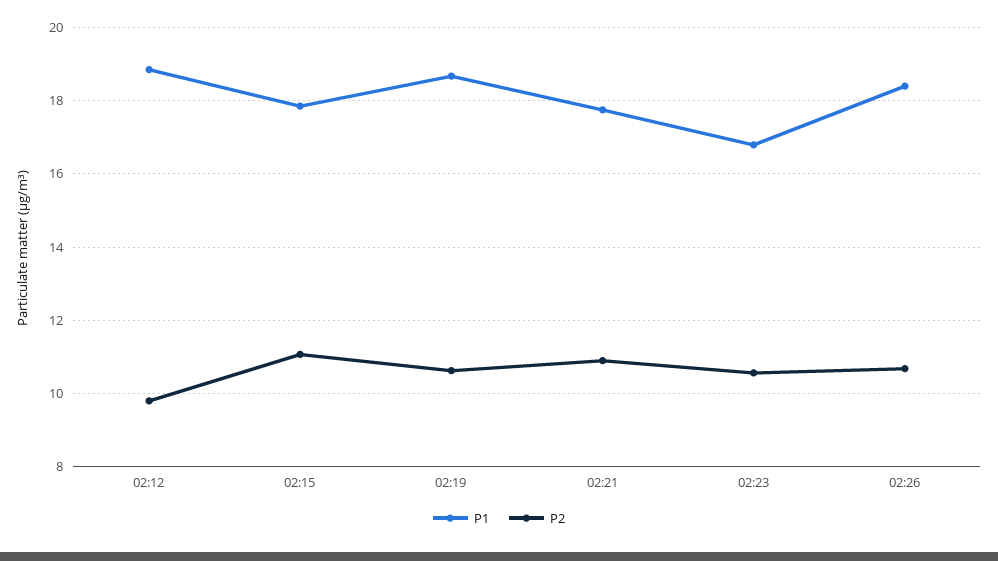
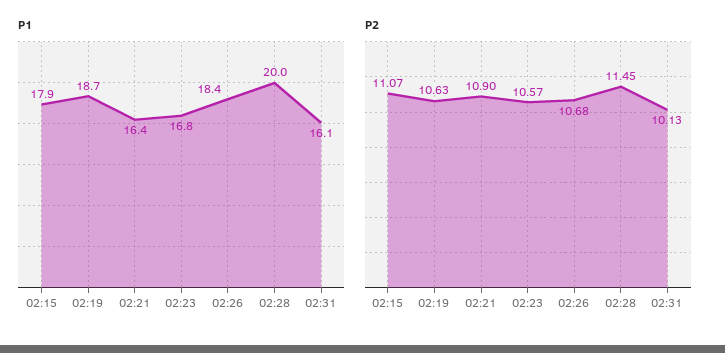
P1, 02:12: 18.8 -> none
P2, 02:12: 9.8 -> none
P1, 02:21: 17.8 -> 16.4
P1, 02:28: none -> 20
P1, 02:31: none -> 16.1
P2, 02:28: none -> 11.45
P2, 02:31: none -> 10.13

